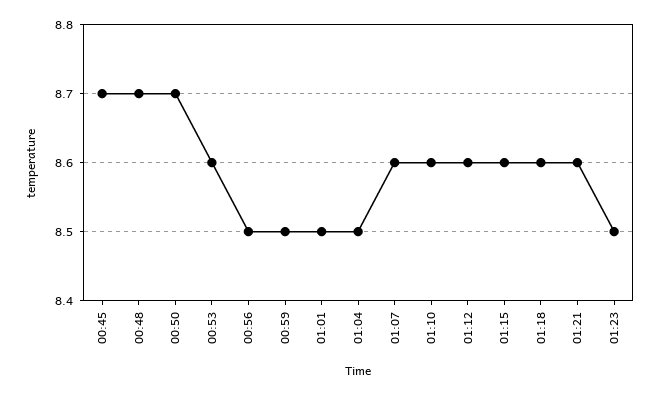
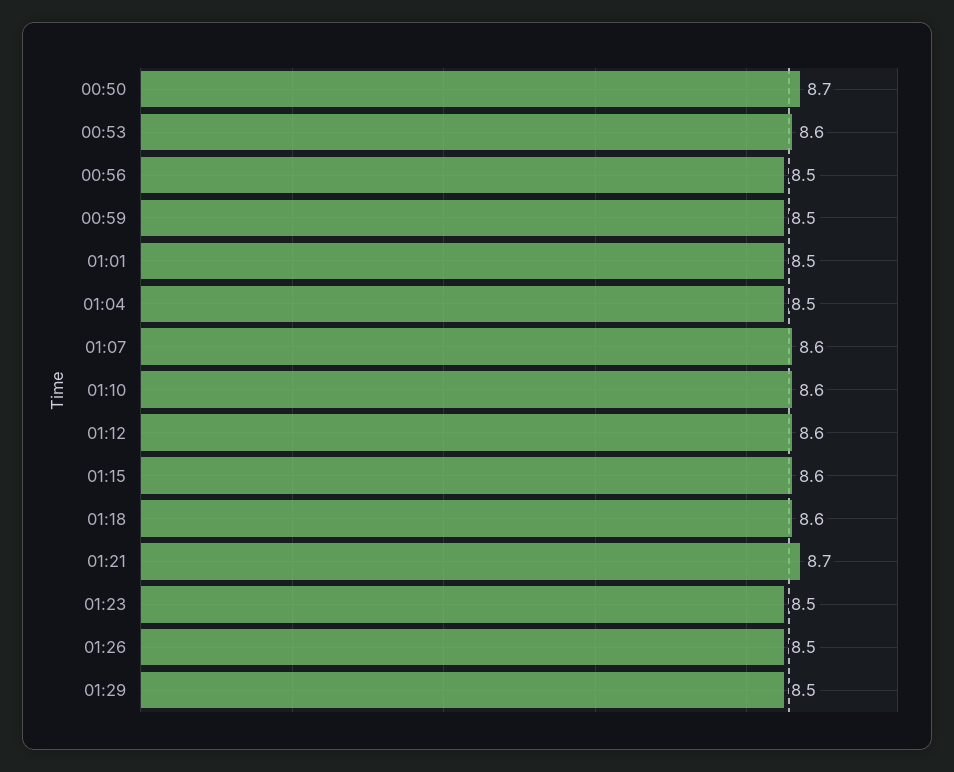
00:45: 8.7 -> none
00:48: 8.7 -> none
01:21: 8.6 -> 8.7
01:26: none -> 8.5
01:29: none -> 8.5

